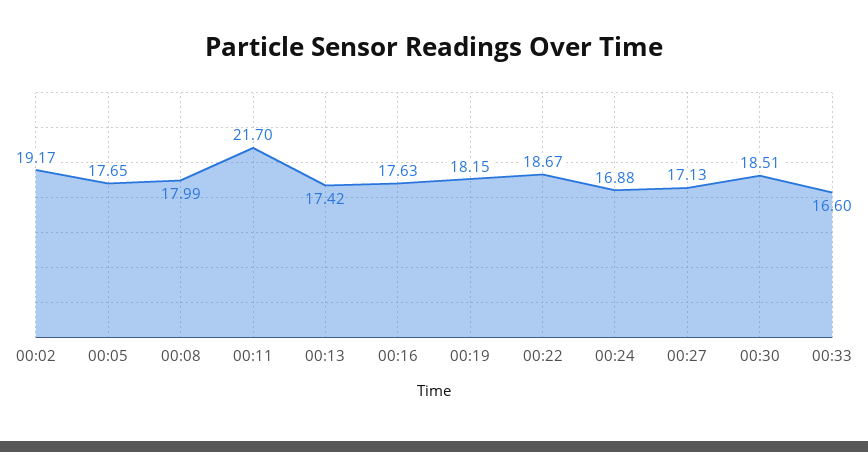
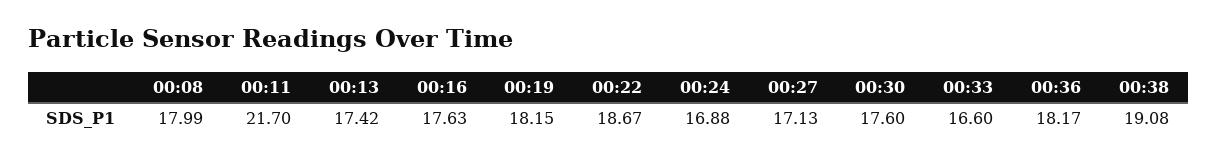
00:02: 19.17 -> none
00:05: 17.65 -> none
00:30: 18.51 -> 17.6
00:36: none -> 18.17
00:38: none -> 19.08

